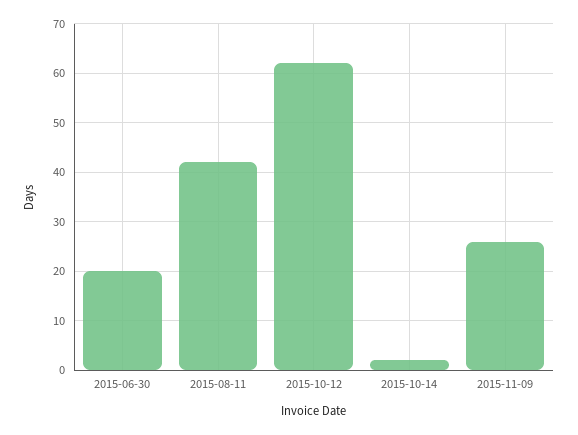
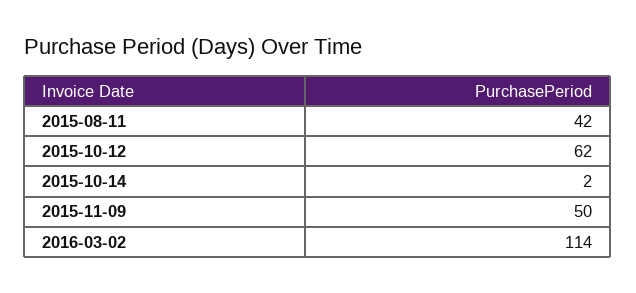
2015-06-30: 20 -> none
2015-11-09: 25 -> 50
2016-03-02: none -> 114

